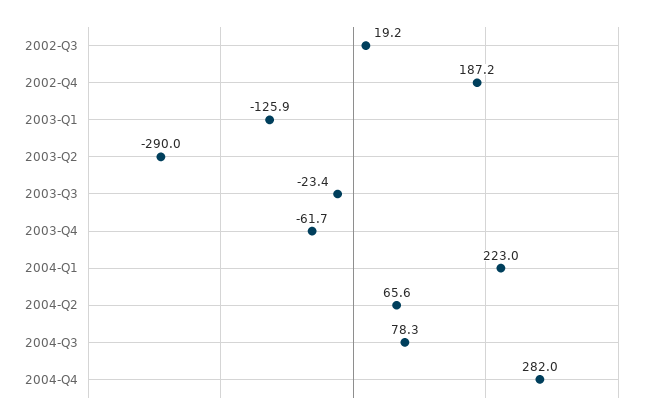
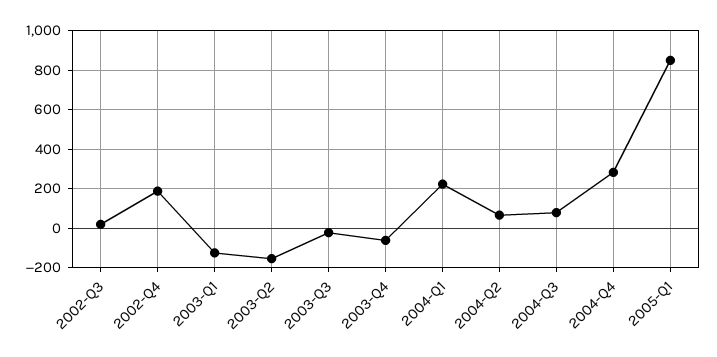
2003-Q2: -290 -> -150
2005-Q1: none -> 850

